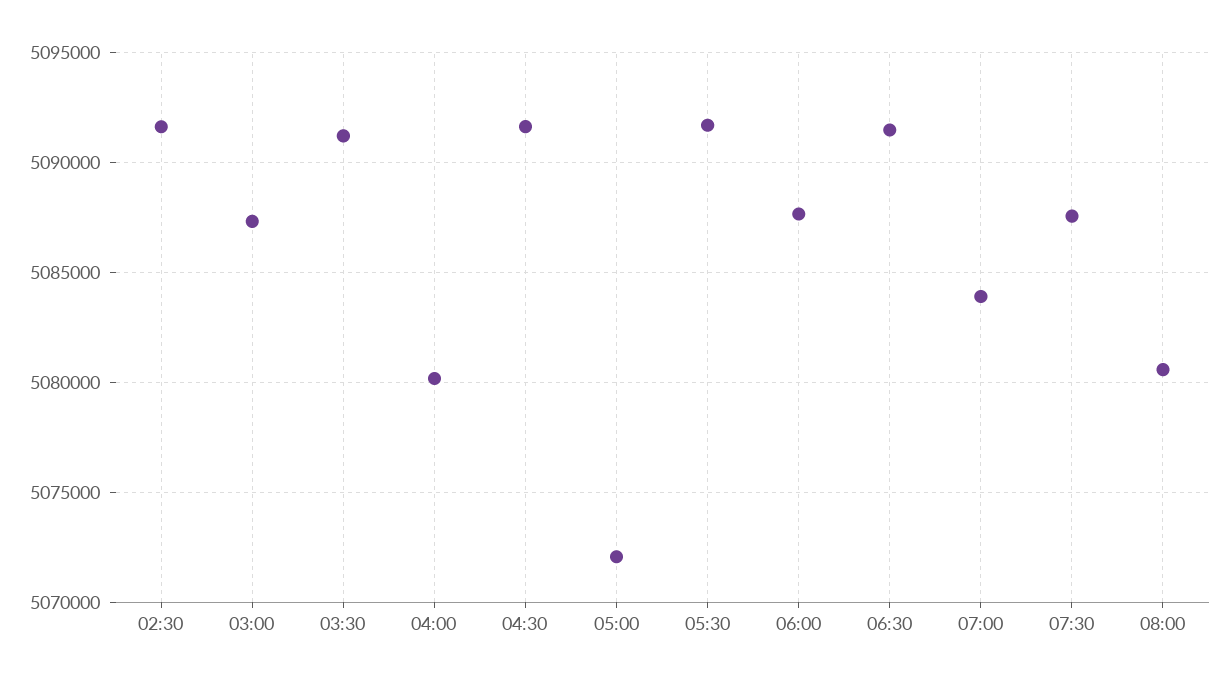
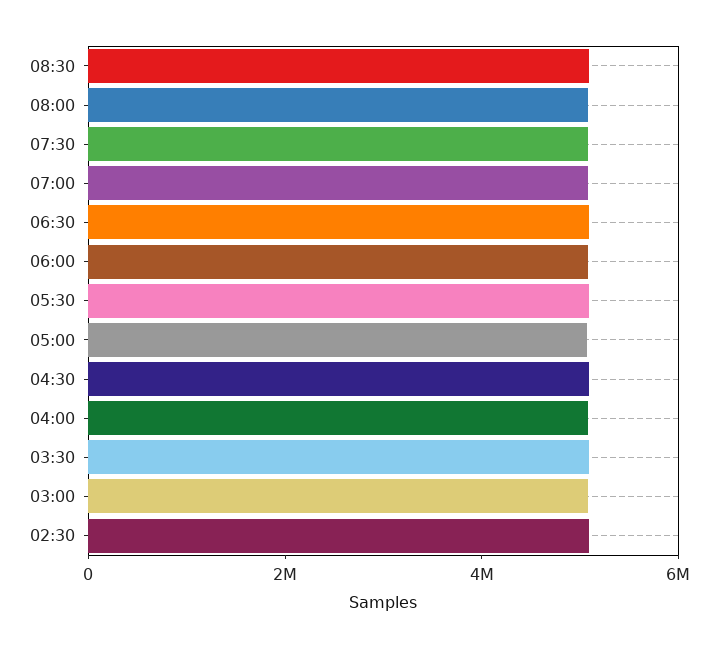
08:30: none -> 5000000

